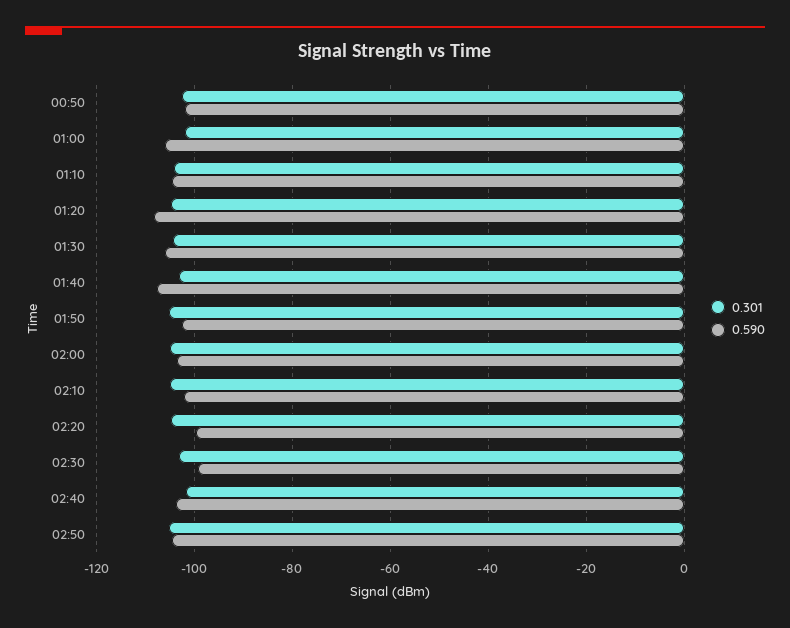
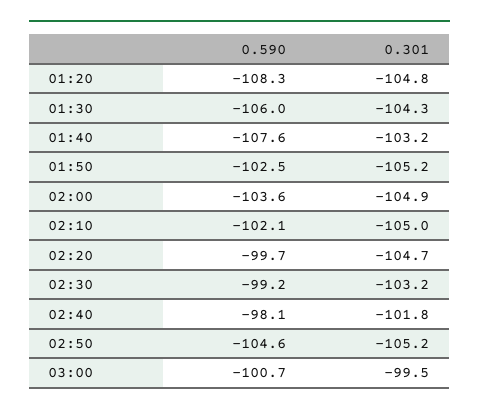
0.301, 00:50: -102 -> none
0.590, 00:50: -102 -> none
0.301, 01:00: -102 -> none
0.590, 01:00: -106 -> none
0.301, 01:10: -104 -> none
0.590, 01:10: -104 -> none
0.590, 02:40: -104 -> -98.1
0.590, 03:00: none -> -100.7
0.301, 03:00: none -> -99.5

